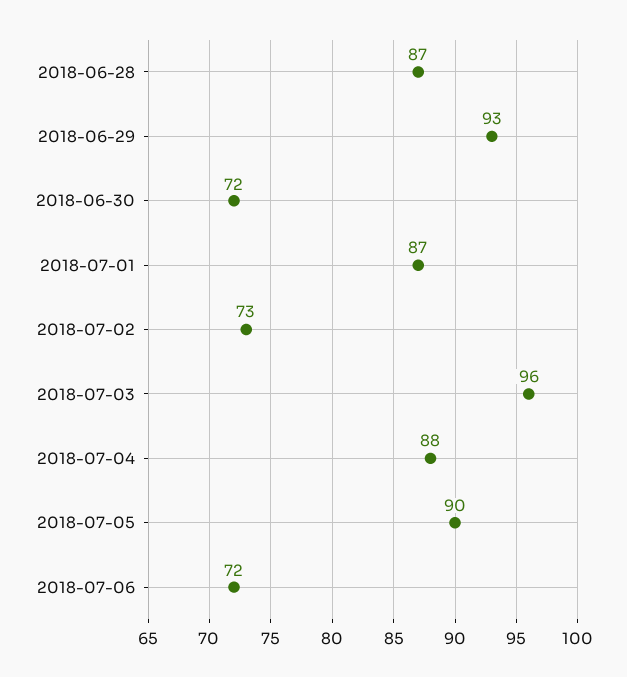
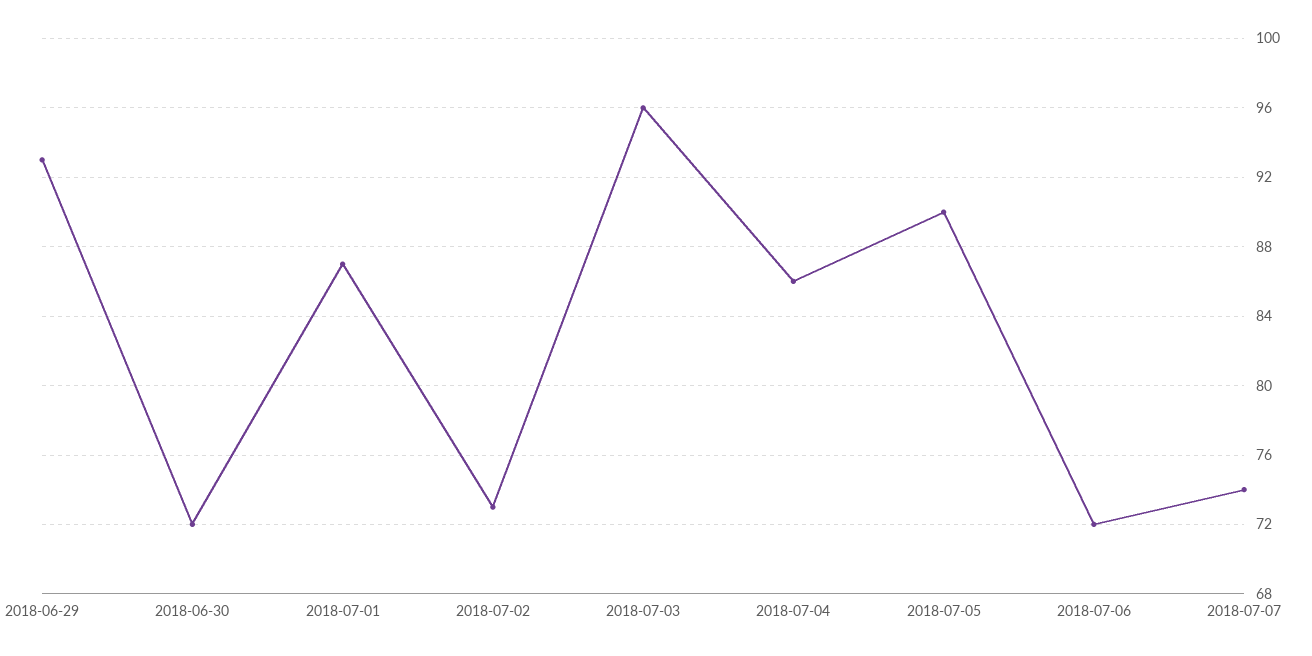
2018-06-28: 87 -> none
2018-07-04: 88 -> 86
2018-07-07: none -> 74

